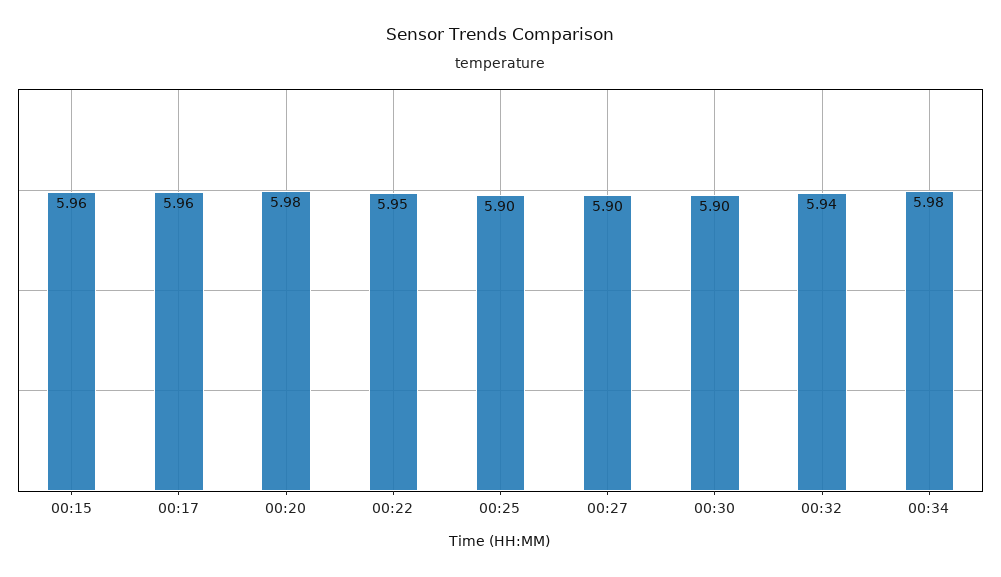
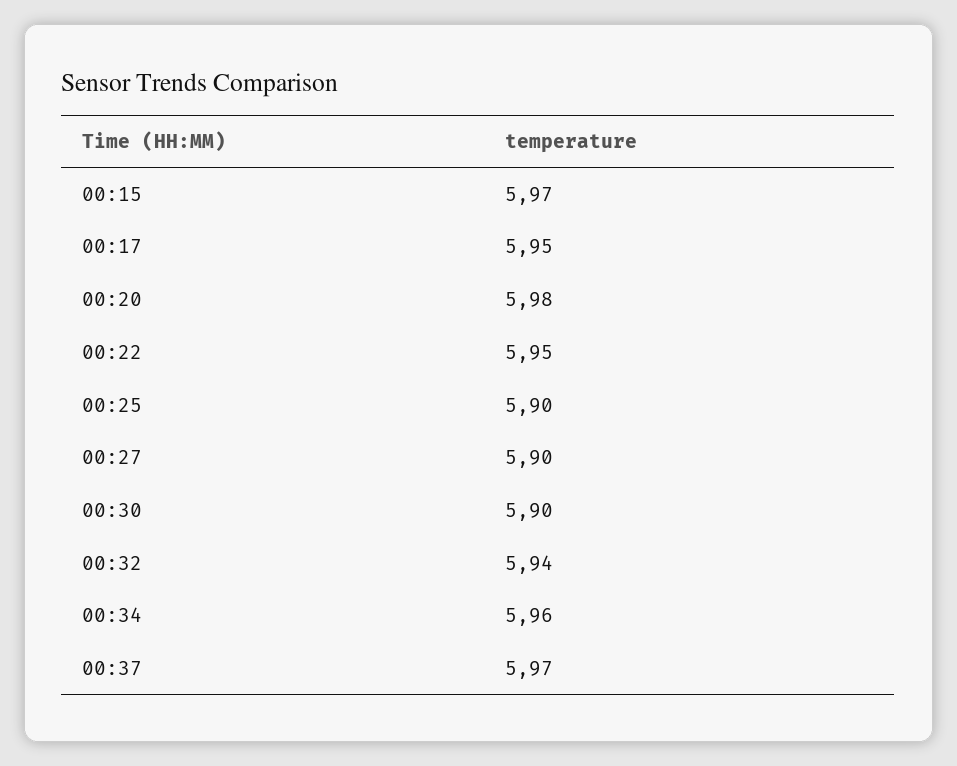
00:15: 5.96 -> 5.97
00:17: 5.96 -> 5.95
00:34: 5.98 -> 5.96
00:37: none -> 5.97

